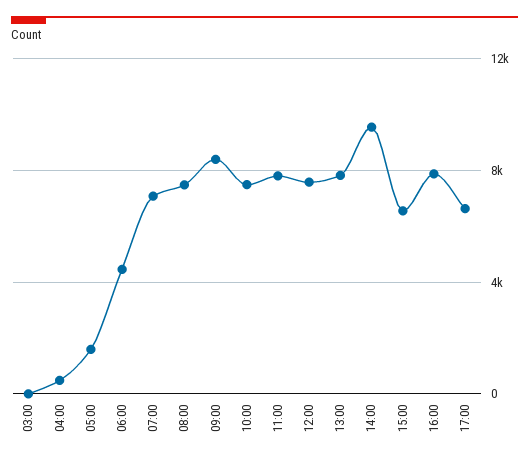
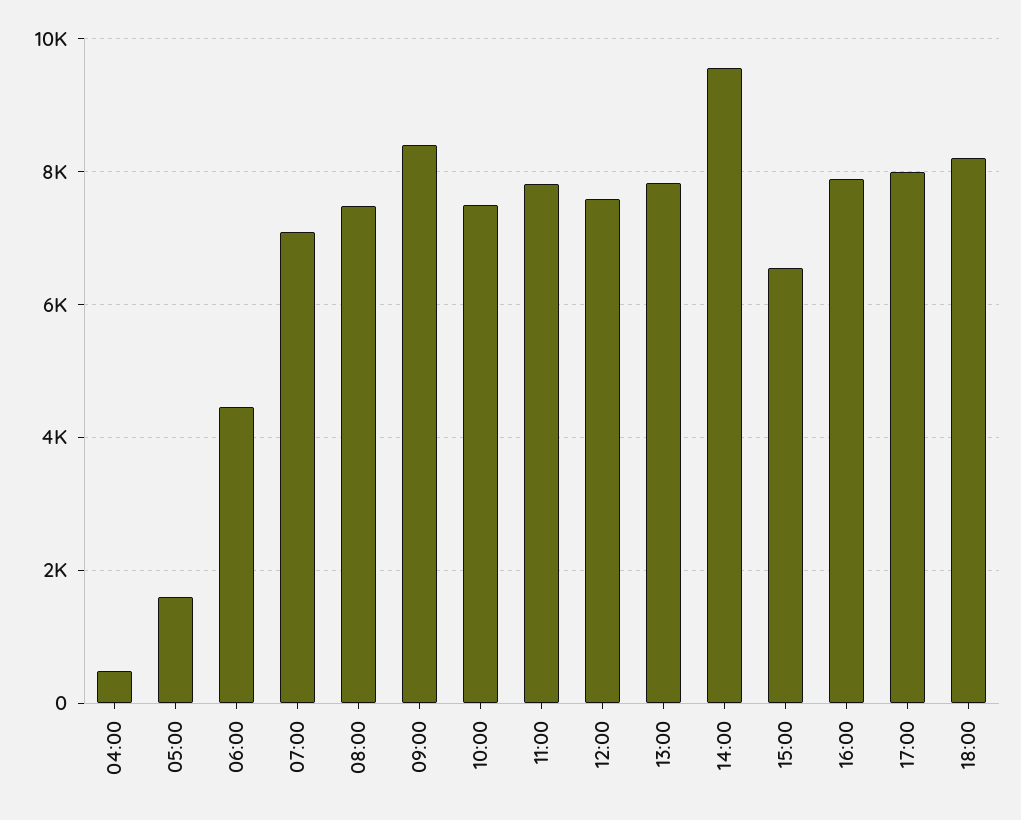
03:00: 0 -> none
17:00: 6500 -> 8000
18:00: none -> 8200

